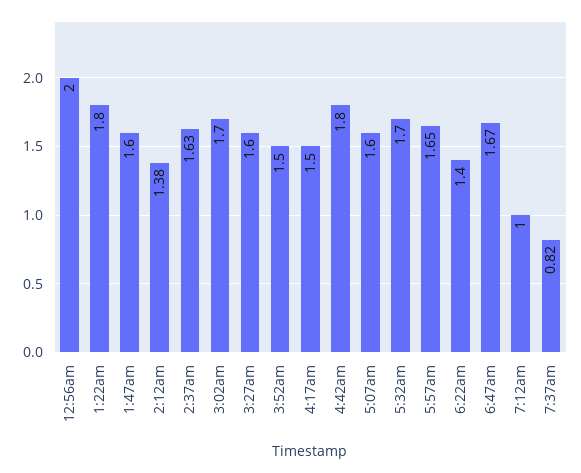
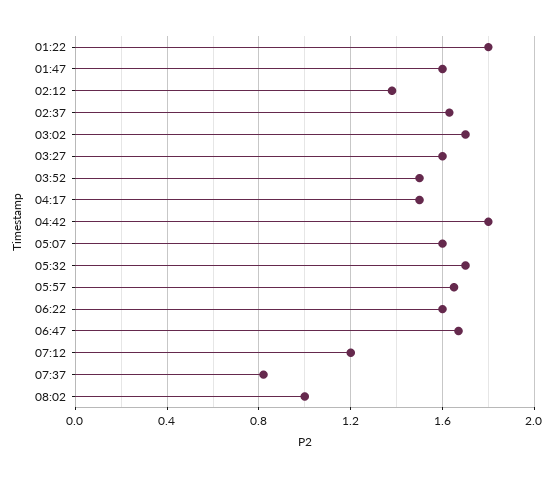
12:56am: 2 -> none
6:22am: 1.4 -> 1.6
7:12am: 1 -> 1.2
08:02: none -> 1

